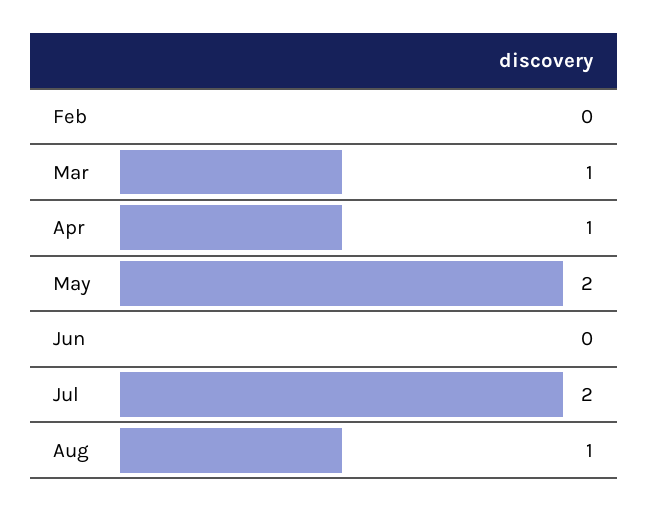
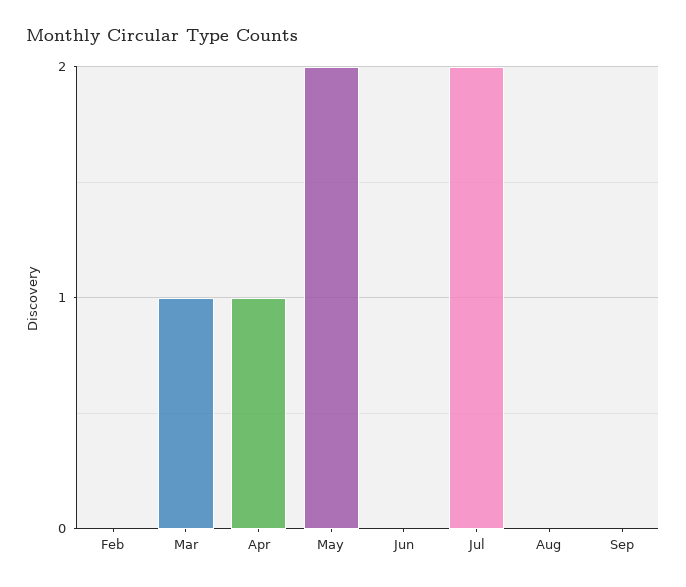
Aug: 1 -> 0
Sep: none -> 0

